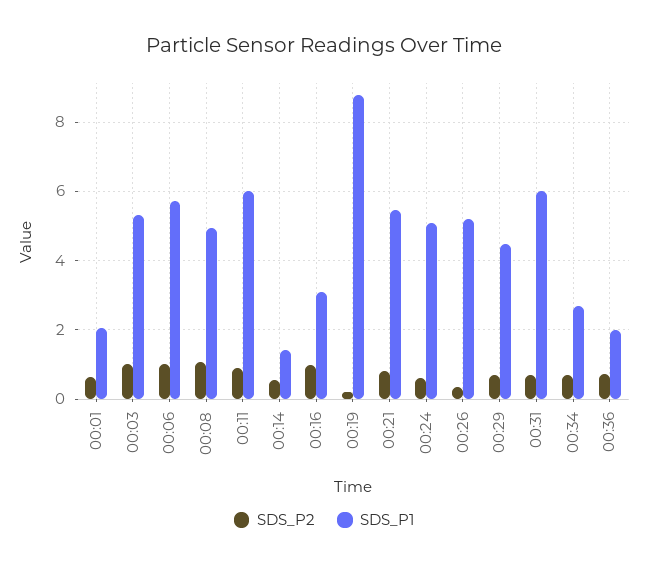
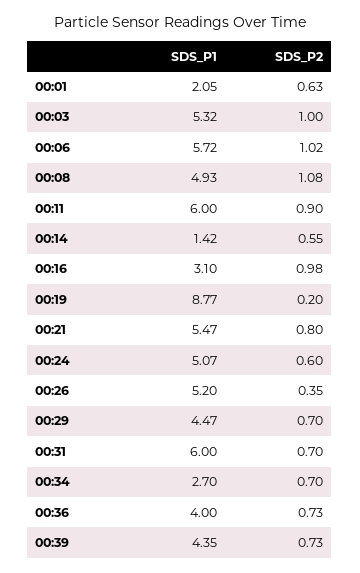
SDS_P1, 00:36: 2 -> 4
SDS_P1, 00:39: none -> 4.35
SDS_P2, 00:39: none -> 0.73

